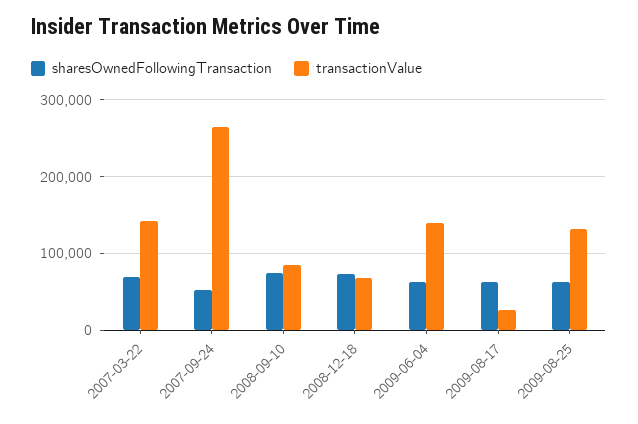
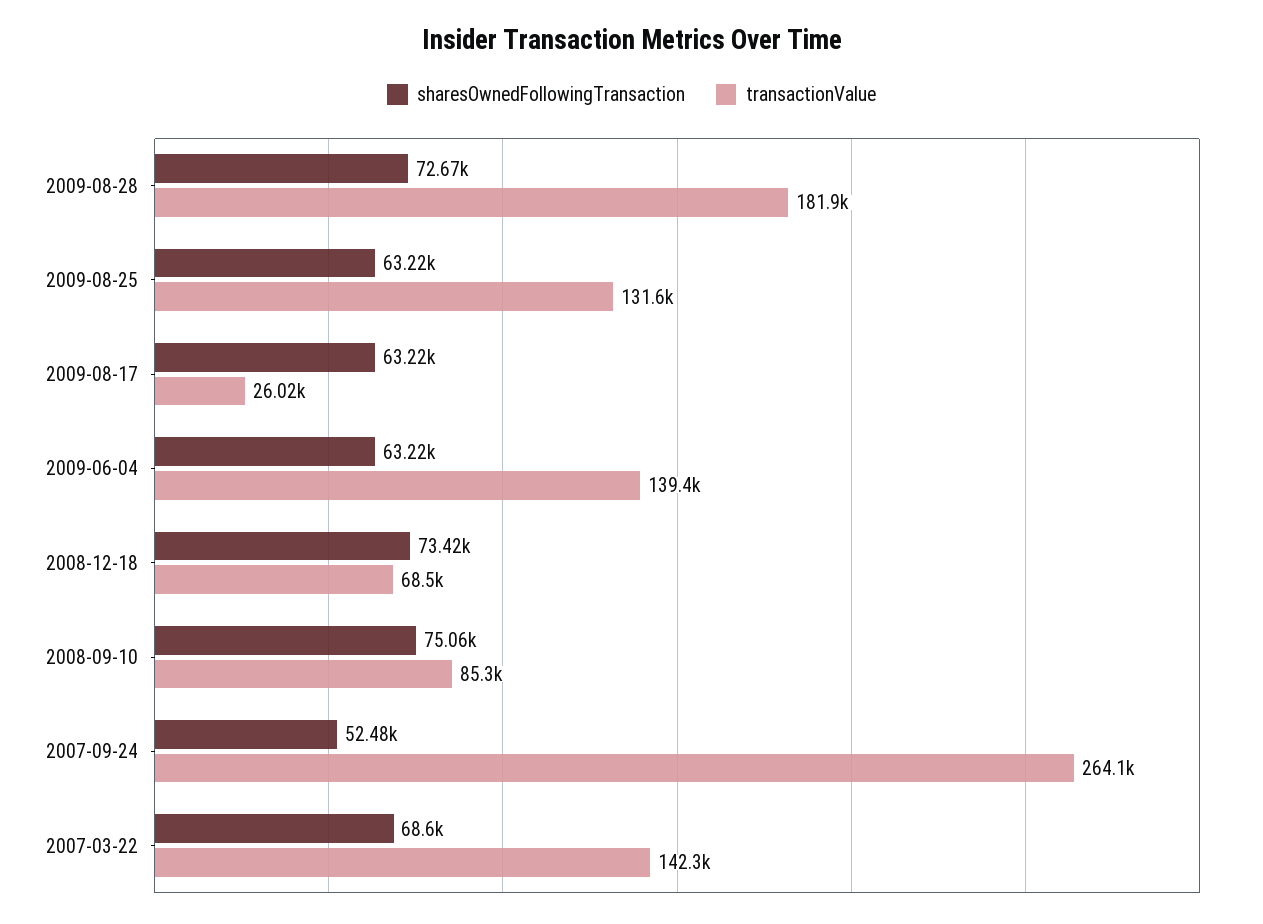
sharesOwnedFollowingTransaction, 2009-08-28: none -> 72670
transactionValue, 2009-08-28: none -> 181900

